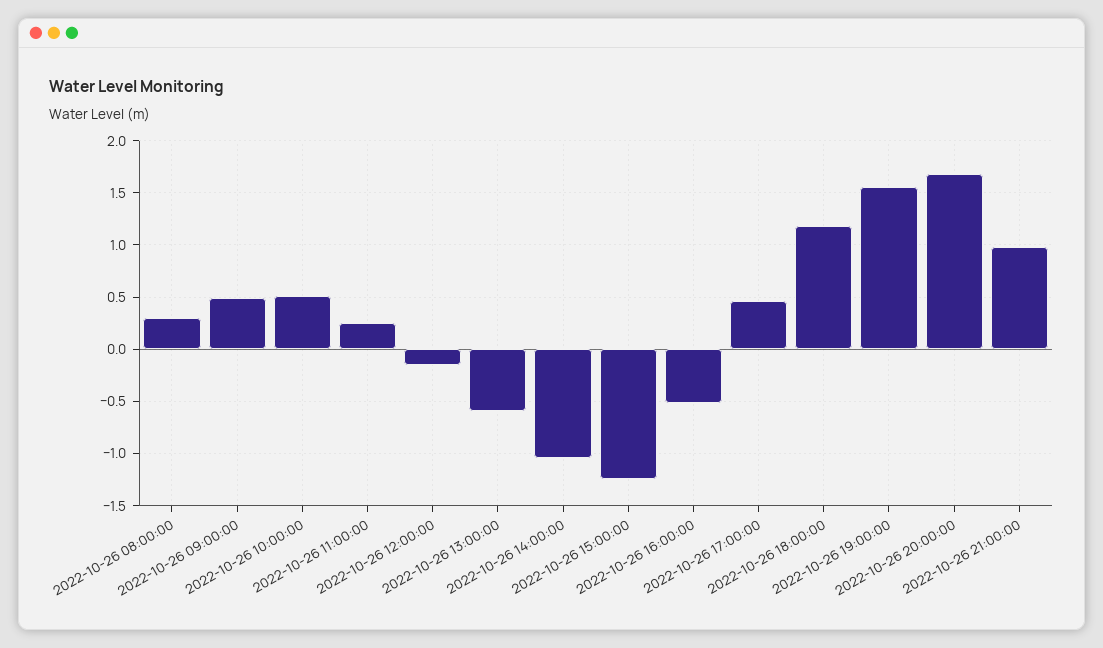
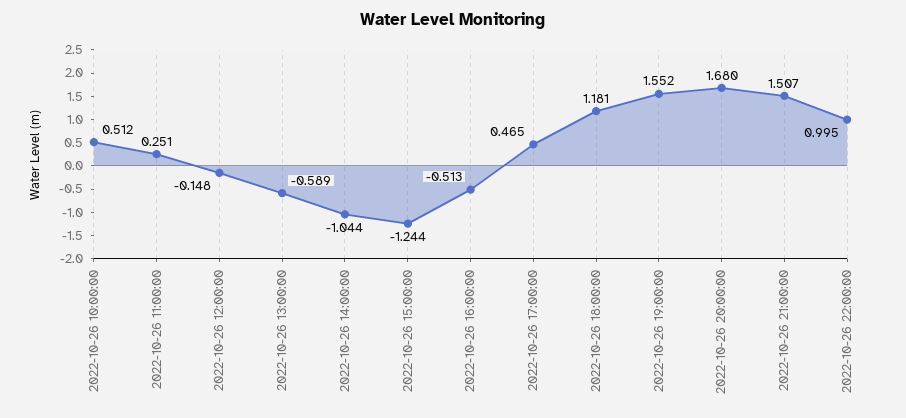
2022-10-26 08:00:00: 0.3 -> none
2022-10-26 09:00:00: 0.5 -> none
2022-10-26 21:00:00: 1 -> 1.507
2022-10-26 22:00:00: none -> 0.995

